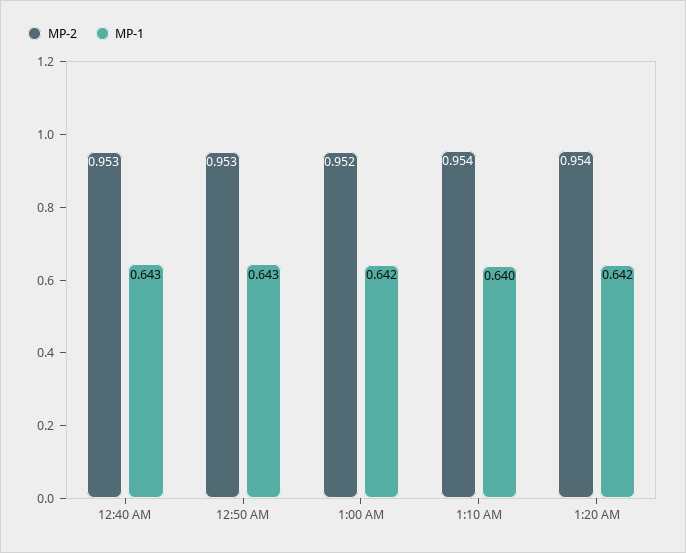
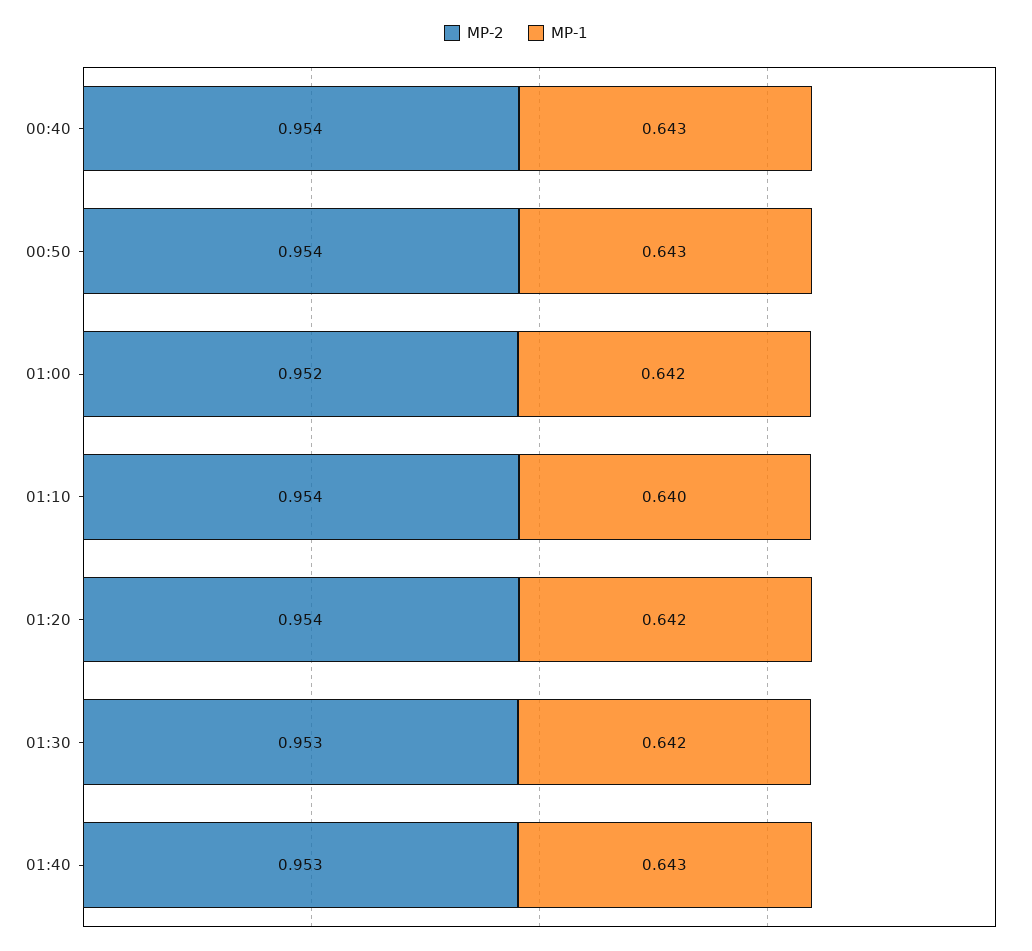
MP-2, 12:40 AM: 0.953 -> 0.954
MP-2, 12:50 AM: 0.953 -> 0.954
MP-2, 01:30: none -> 0.953
MP-1, 01:30: none -> 0.642
MP-2, 01:40: none -> 0.953
MP-1, 01:40: none -> 0.643

